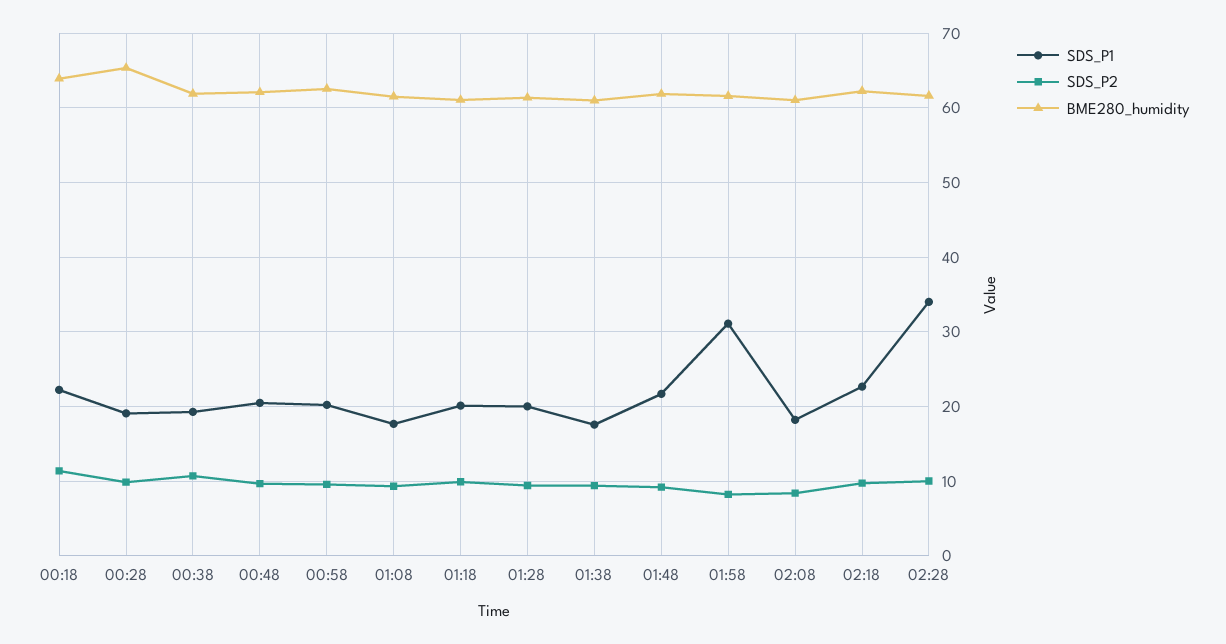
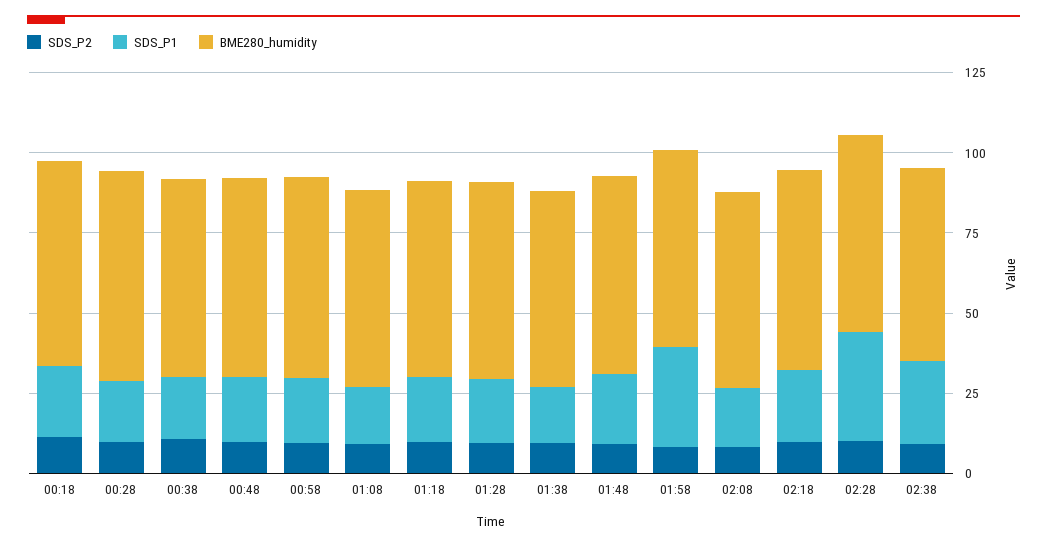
SDS_P2, 02:38: none -> 10
SDS_P1, 02:38: none -> 25
BME280_humidity, 02:38: none -> 60

